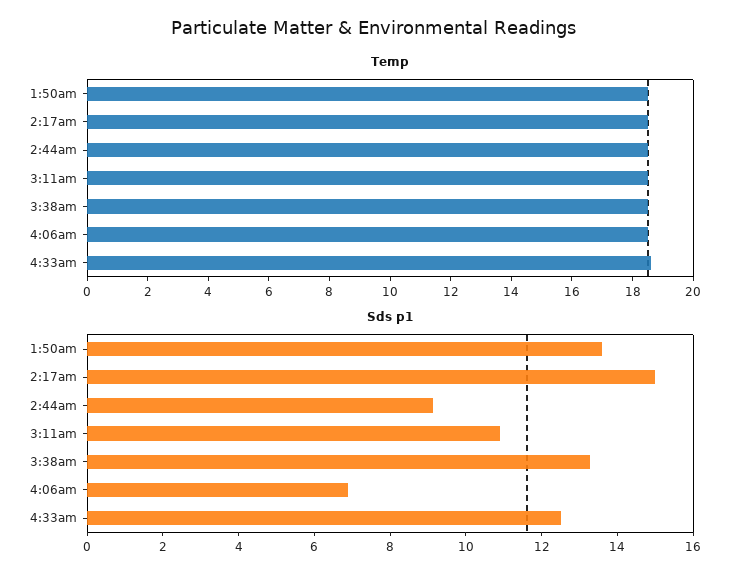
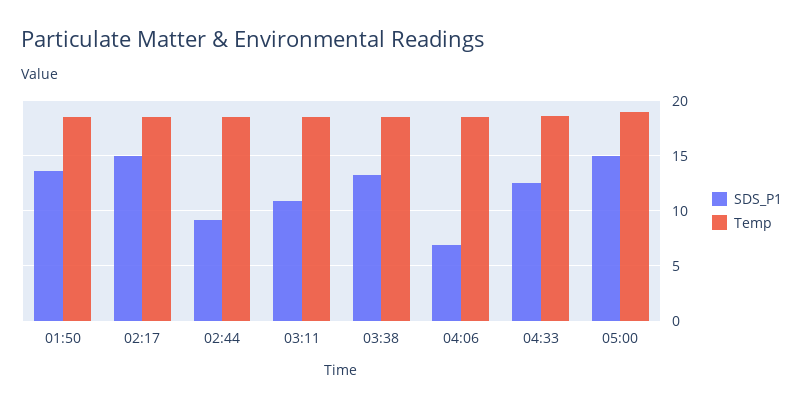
Sds p1, 05:00: none -> 15
Temp, 05:00: none -> 19

